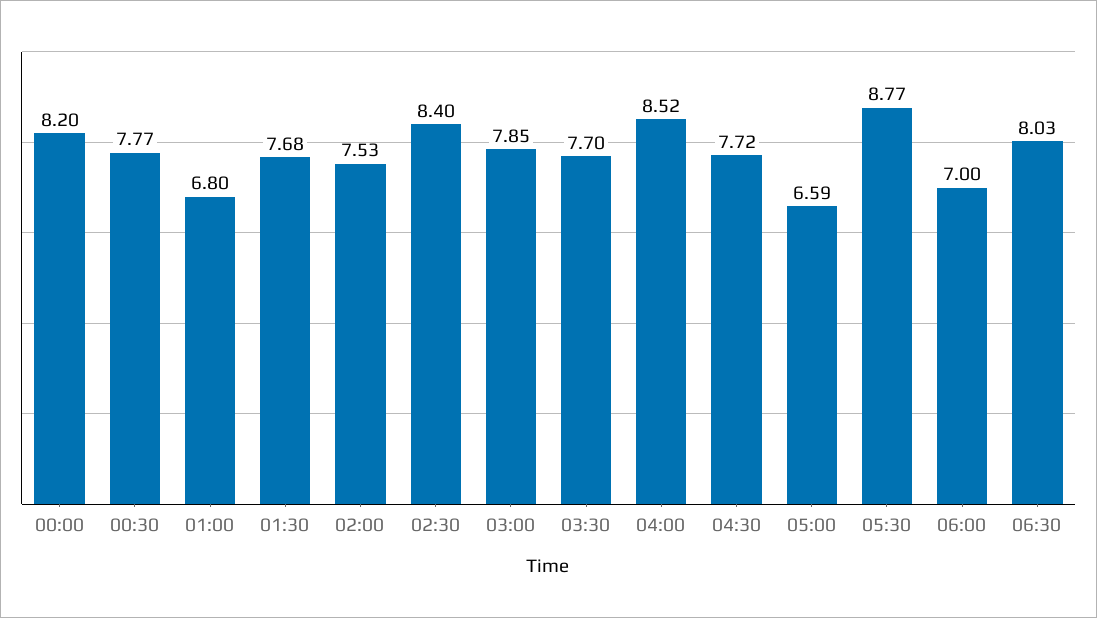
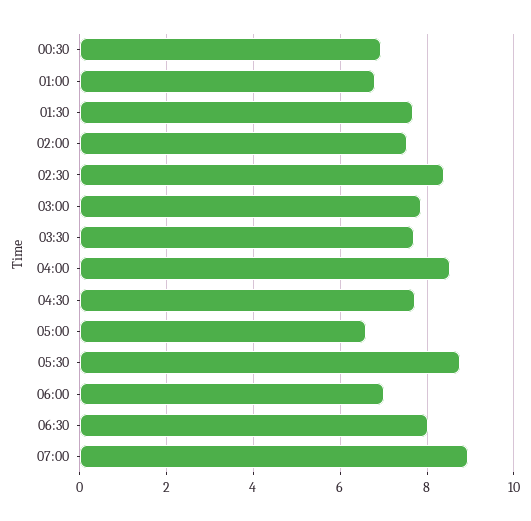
00:00: 8.2 -> none
00:30: 7.77 -> 7
07:00: none -> 9

